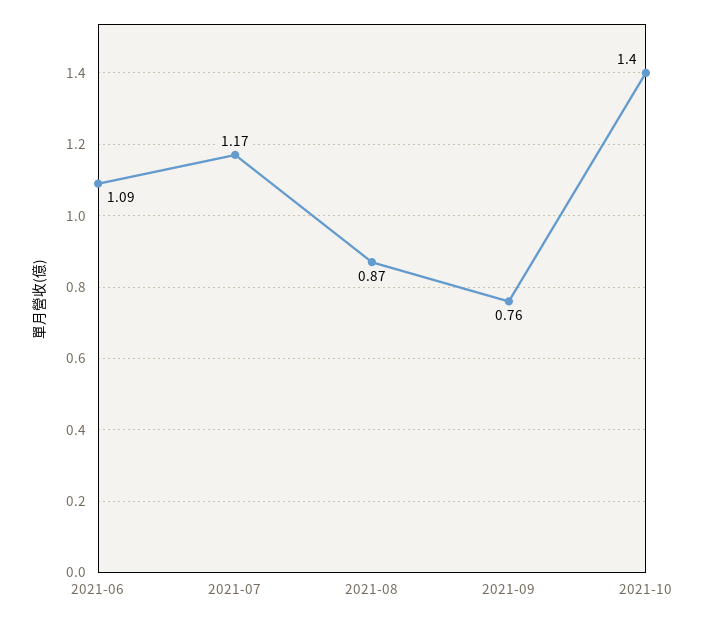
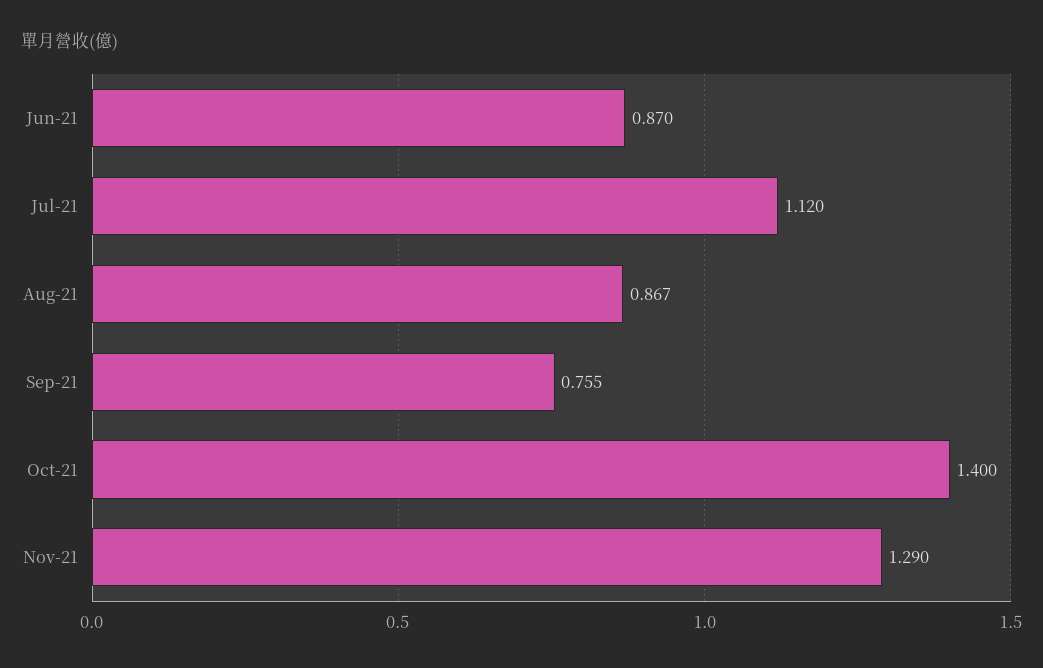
2021-06: 1.09 -> 0.87
2021-07: 1.17 -> 1.12
Nov-21: none -> 1.29

